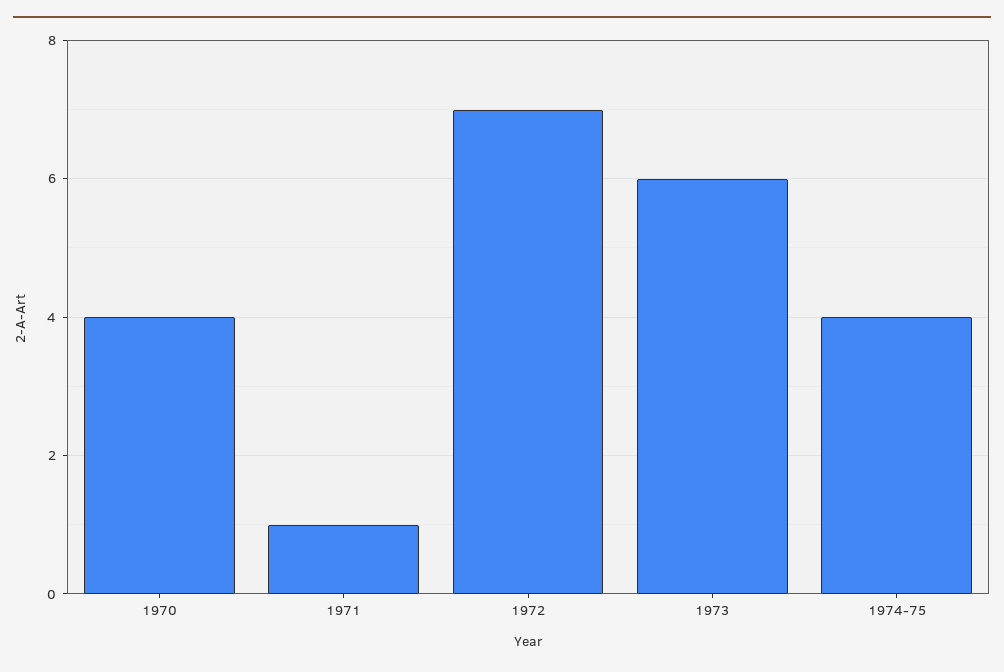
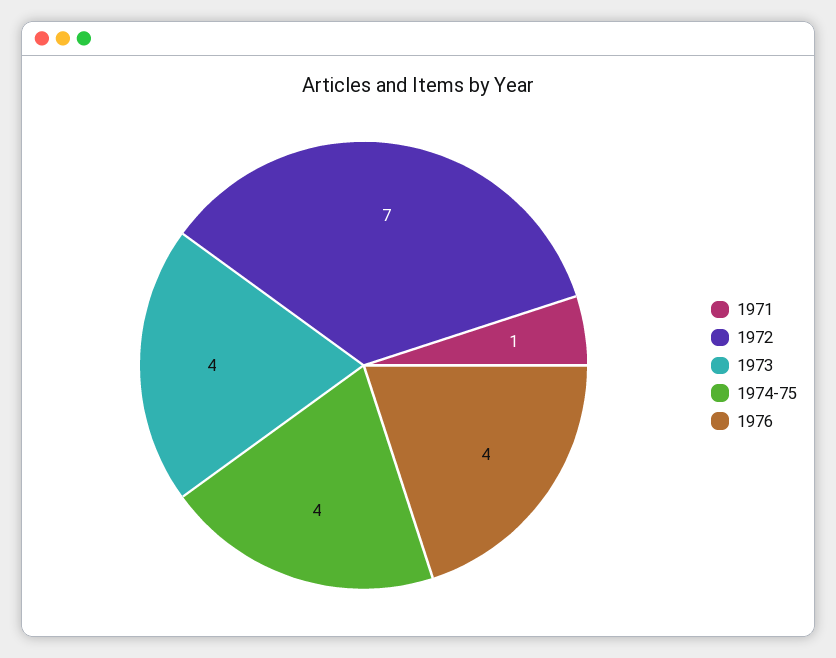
1970: 4 -> none
1973: 6 -> 4
1976: none -> 4

